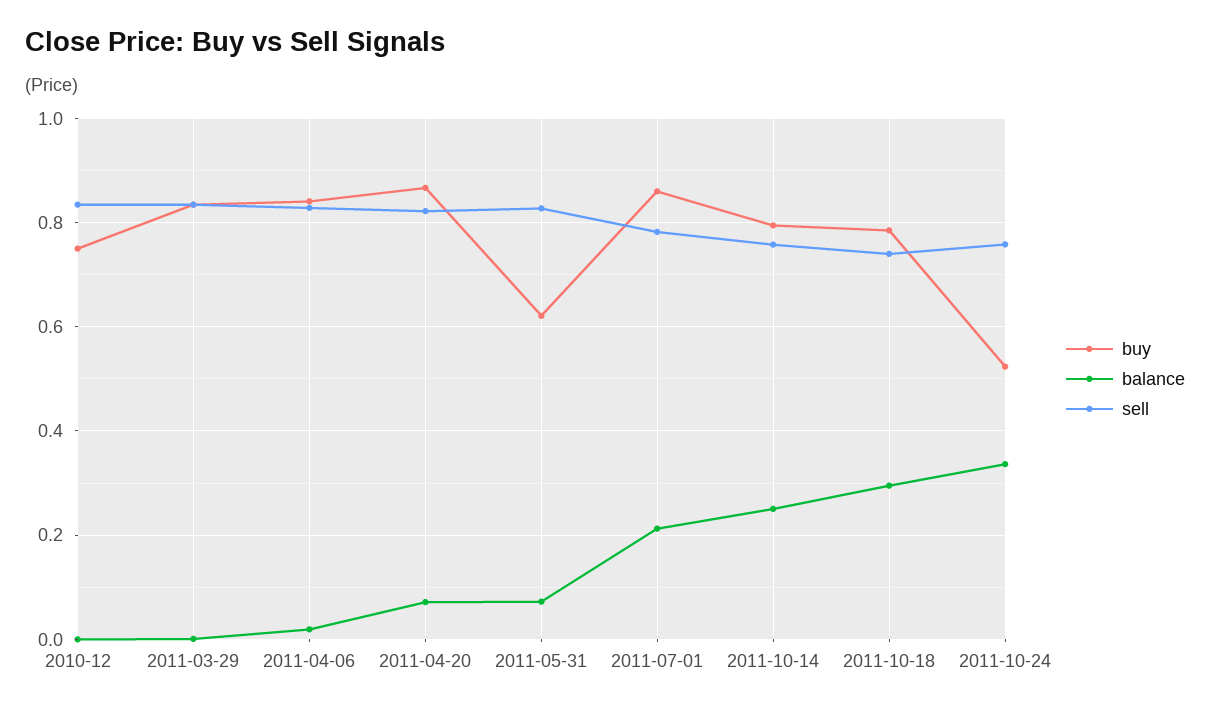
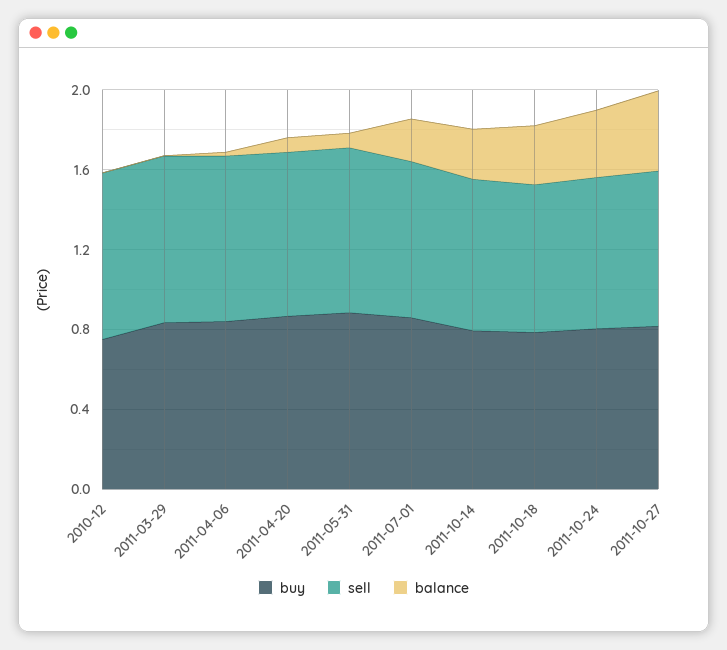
buy, 2011-05-31: 0.62 -> 0.9
buy, 2011-10-24: 0.52 -> 0.8
buy, 2011-10-27: none -> 0.8
sell, 2011-10-27: none -> 0.8
balance, 2011-10-27: none -> 0.4

